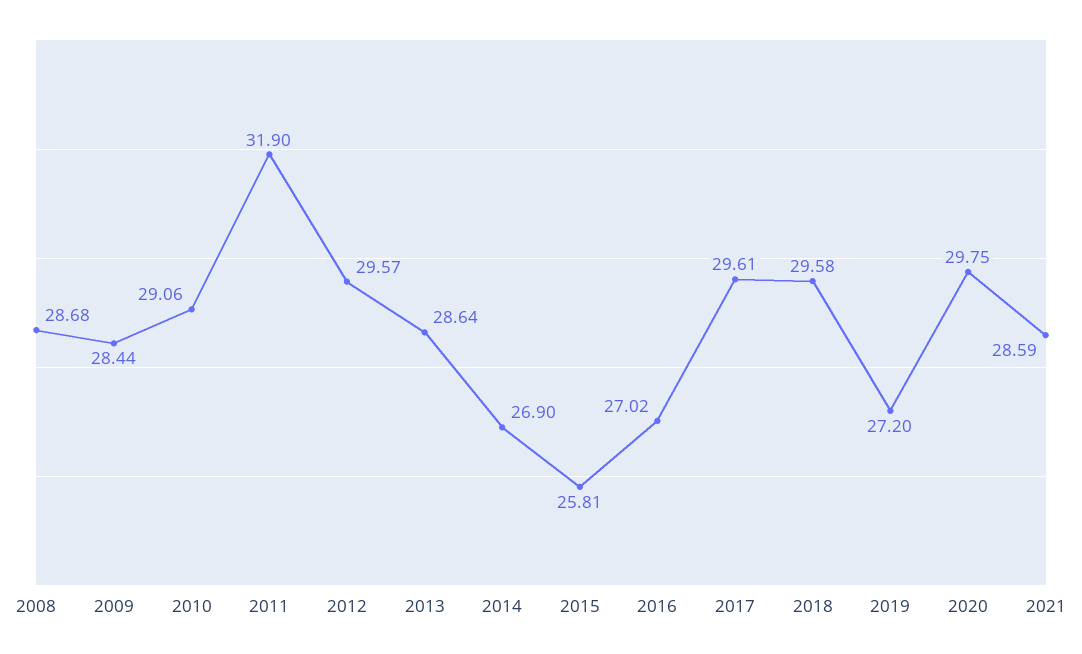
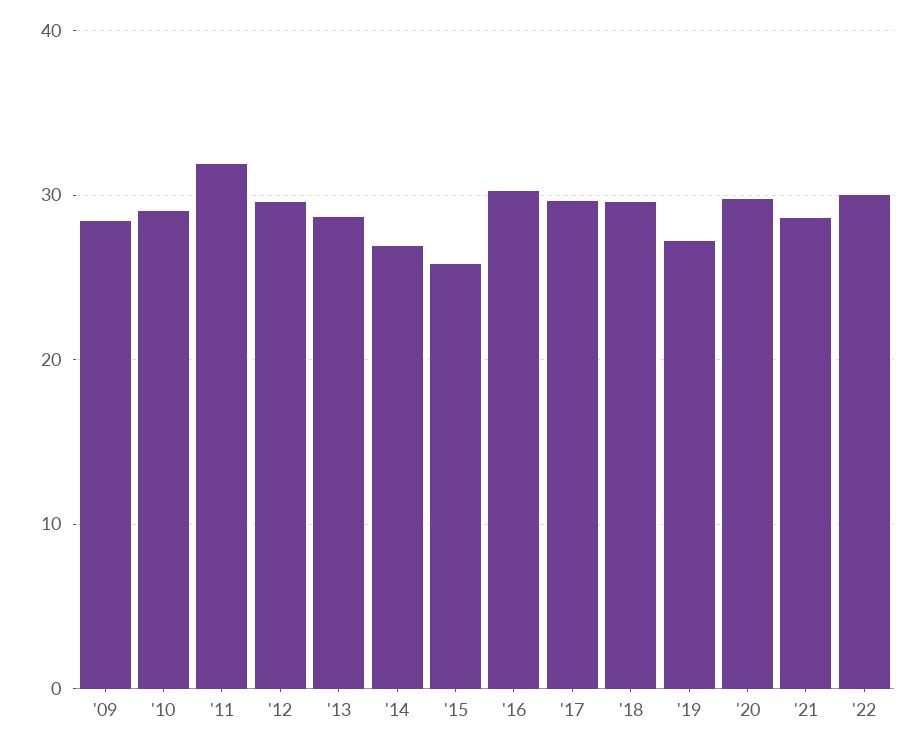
2008: 28.68 -> none
2016: 27.02 -> 30
'22: none -> 30

